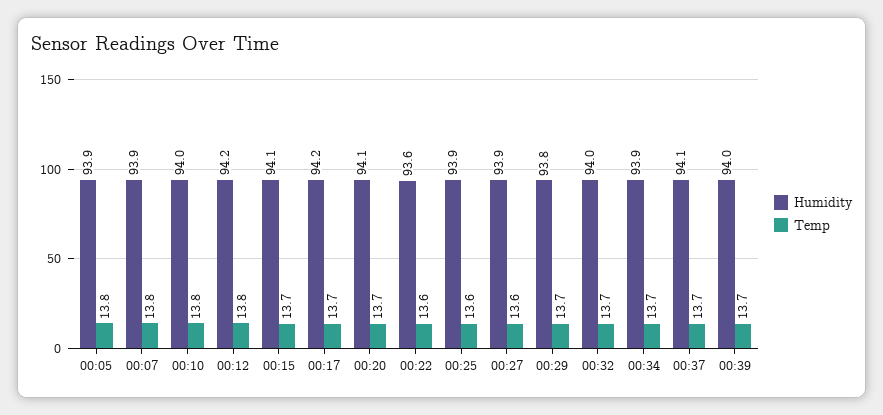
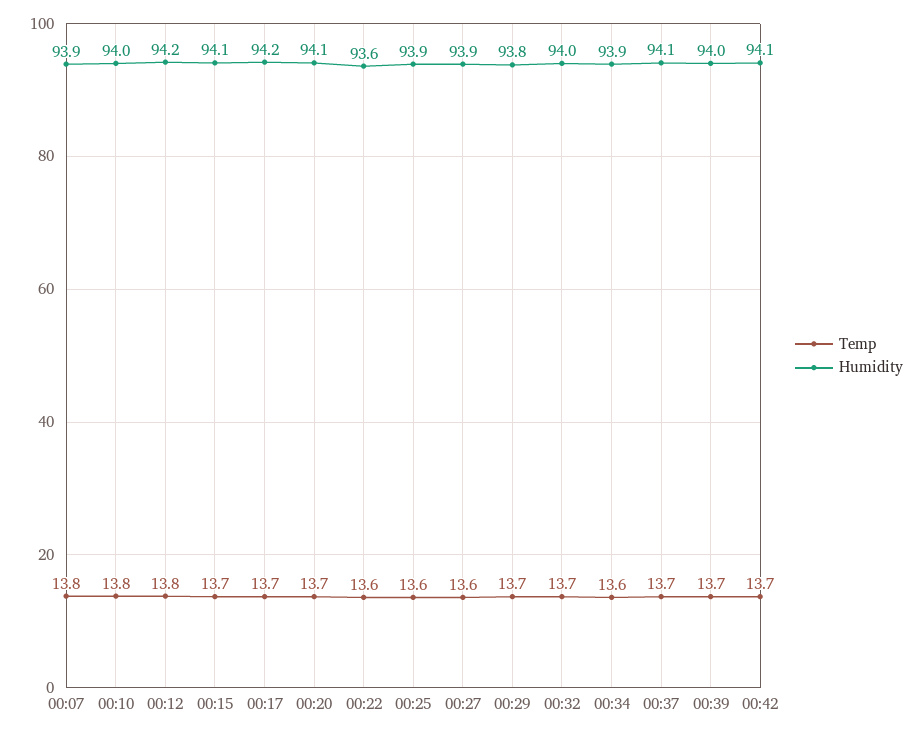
Humidity, 00:05: 93.9 -> none
Temp, 00:05: 13.8 -> none
Temp, 00:34: 13.7 -> 13.6
Temp, 00:42: none -> 13.7
Humidity, 00:42: none -> 94.1

